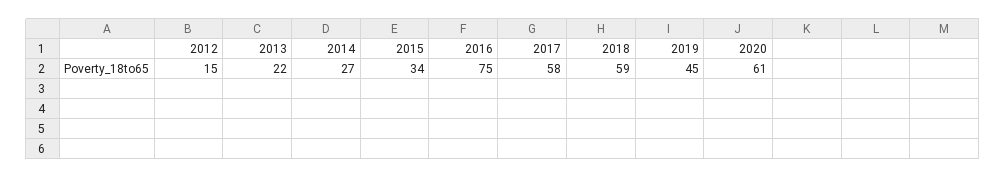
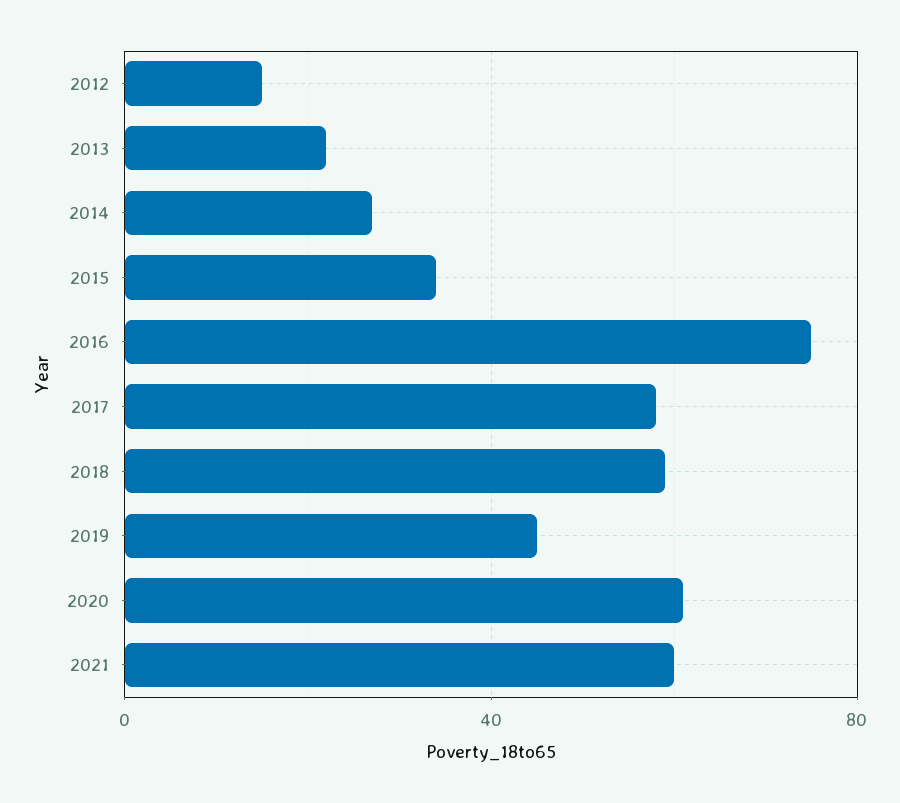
2021: none -> 60

